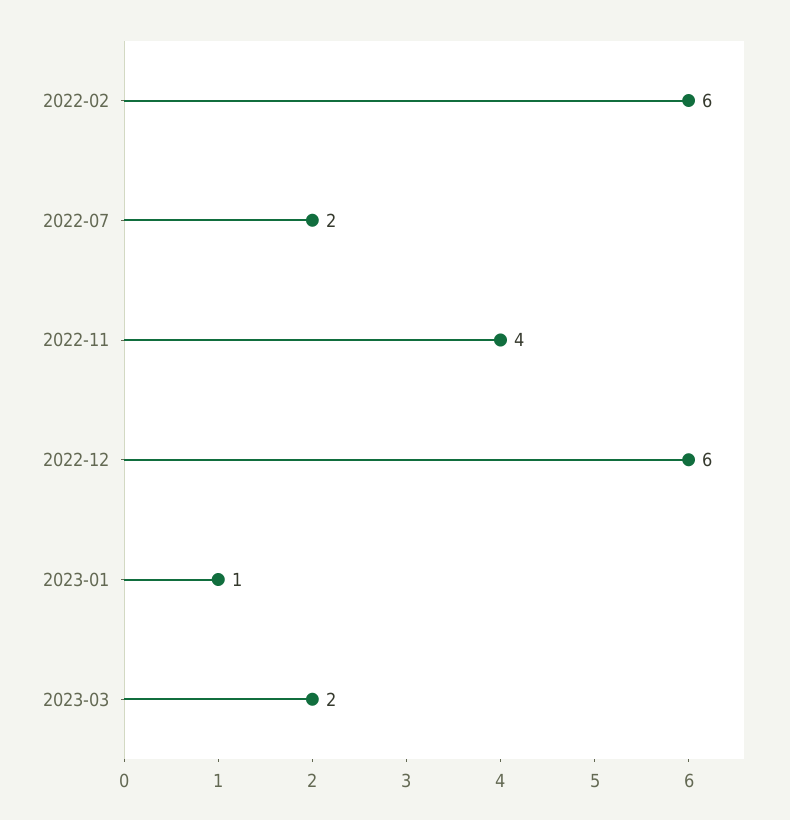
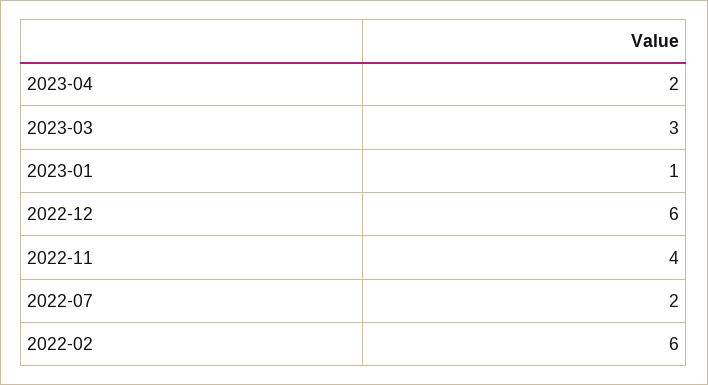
2023-03: 2 -> 3
2023-04: none -> 2

